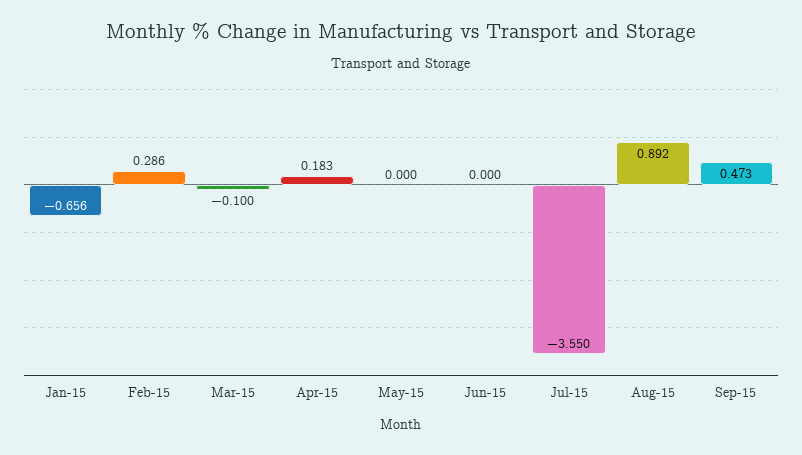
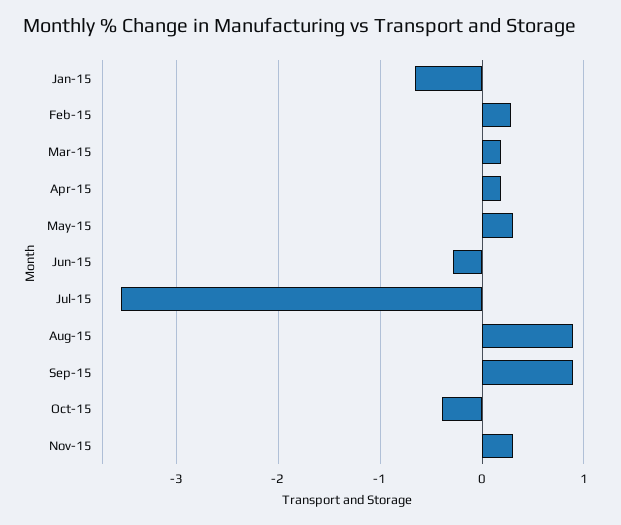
Mar-15: -0.1 -> 0.2
May-15: 0 -> 0.3
Jun-15: 0 -> -0.3
Sep-15: 0.473 -> 0.9
Oct-15: none -> -0.4
Nov-15: none -> 0.3

